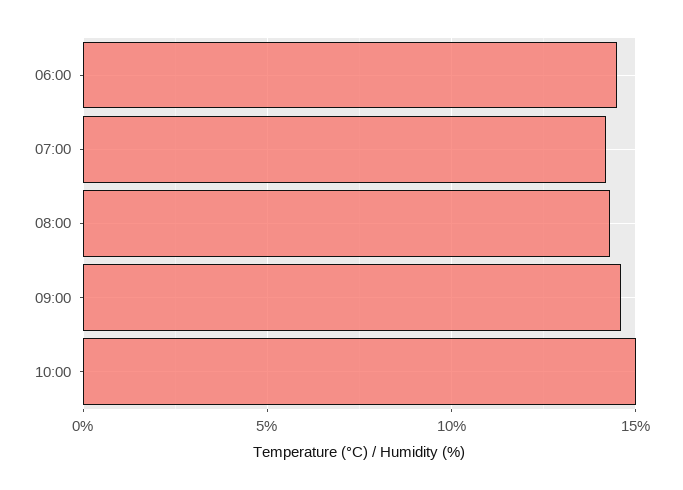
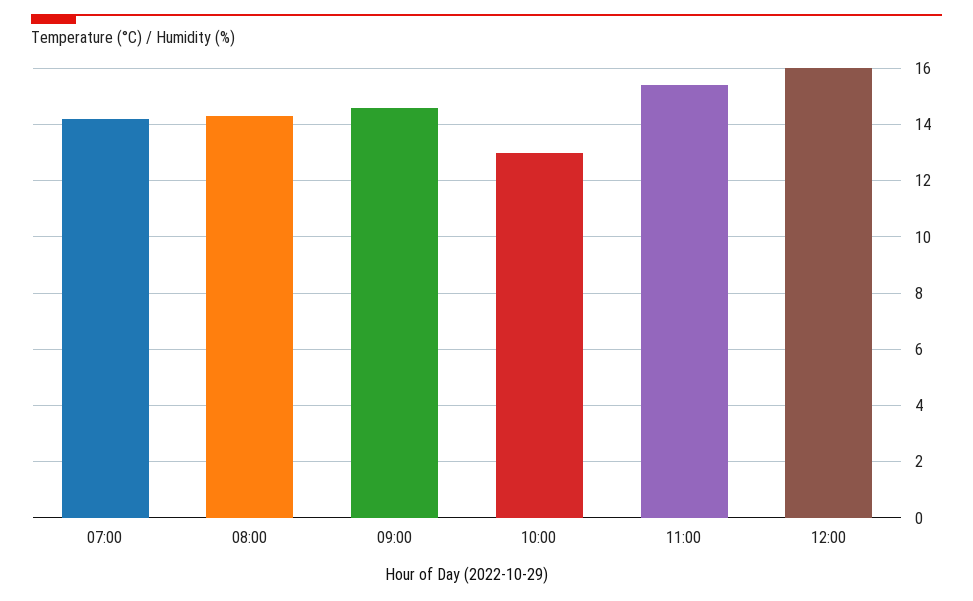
06:00: 14.5 -> none
10:00: 15 -> 13
11:00: none -> 15.5
12:00: none -> 16

